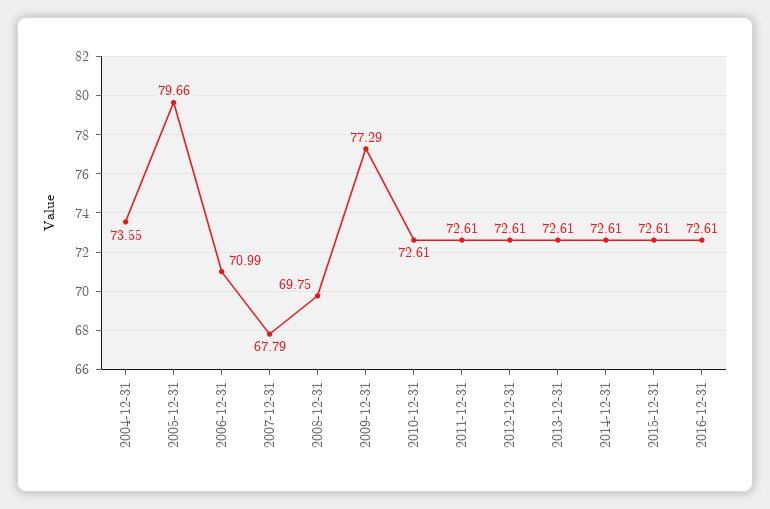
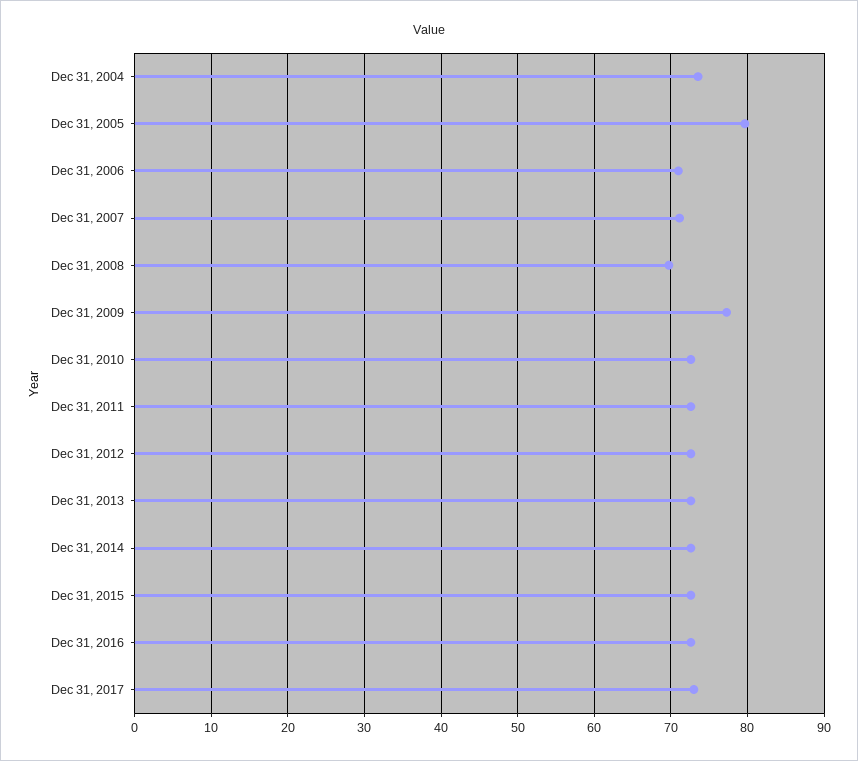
2007-12-31: 67.79 -> 71
Dec 31, 2017: none -> 73

